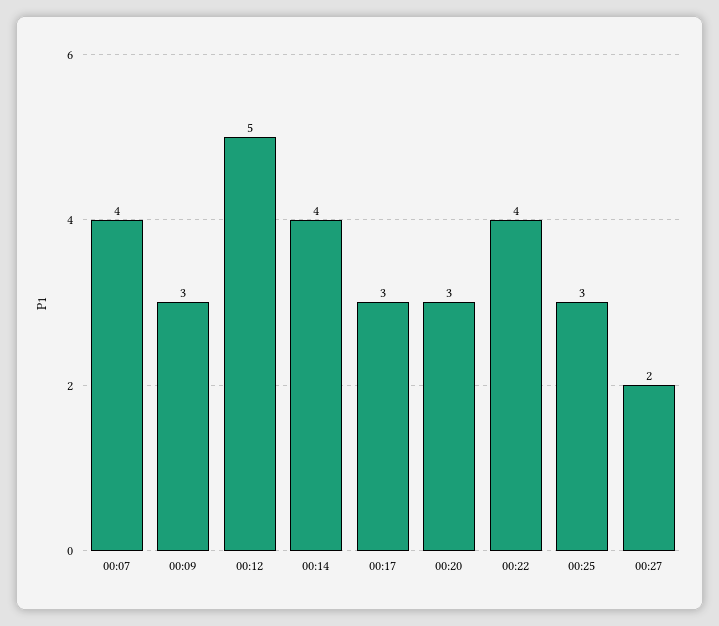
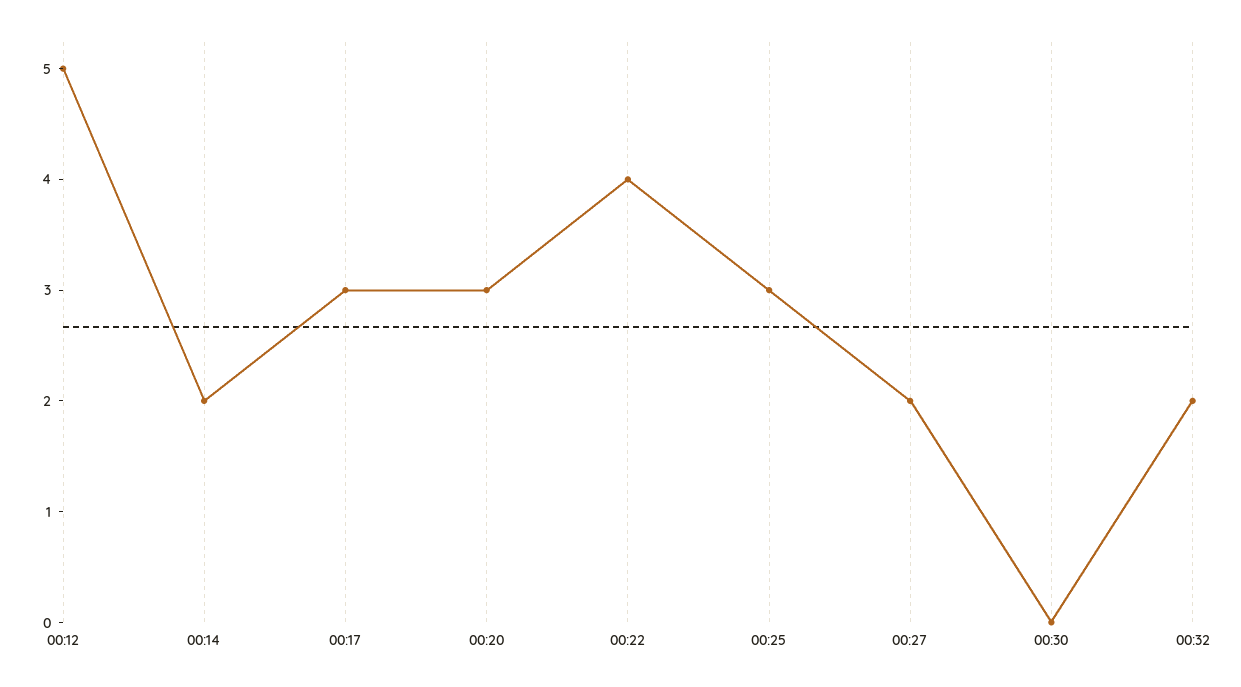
00:07: 4 -> none
00:09: 3 -> none
00:14: 4 -> 2
00:30: none -> 0
00:32: none -> 2

